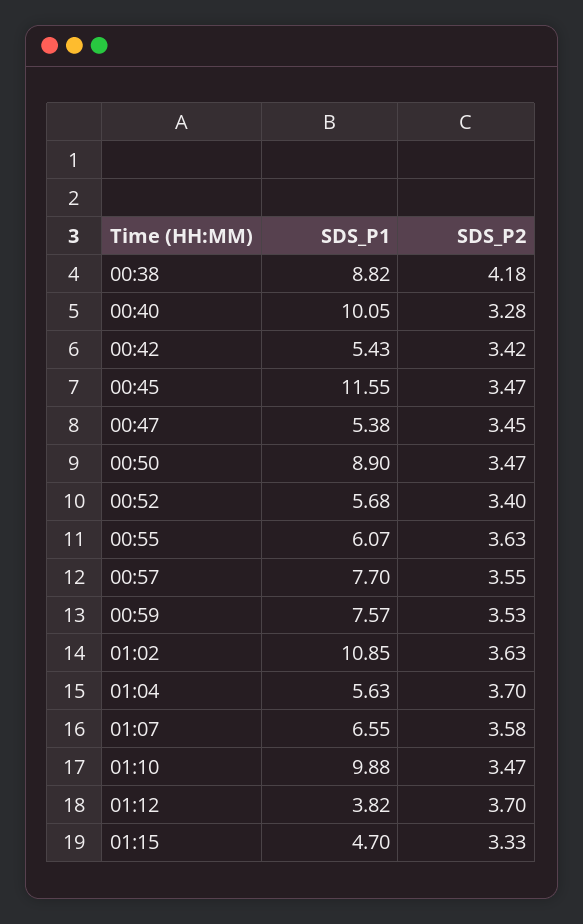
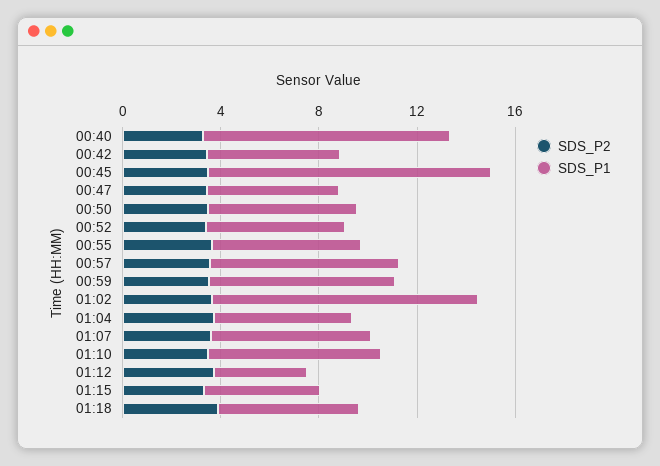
SDS_P1, 00:38: 8.82 -> none
SDS_P2, 00:38: 4.18 -> none
SDS_P1, 00:50: 8.9 -> 6
SDS_P1, 01:10: 9.88 -> 7
SDS_P2, 01:18: none -> 4
SDS_P1, 01:18: none -> 6

